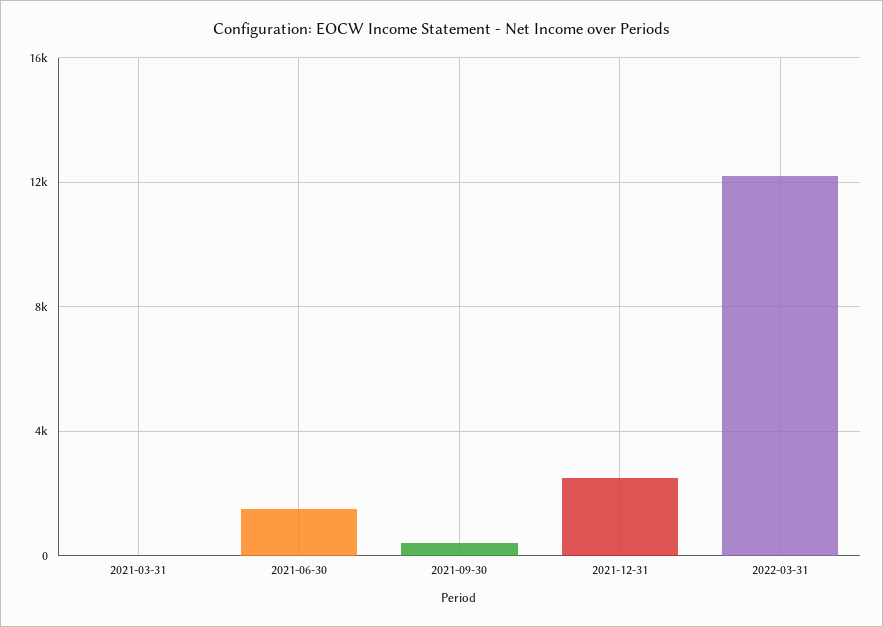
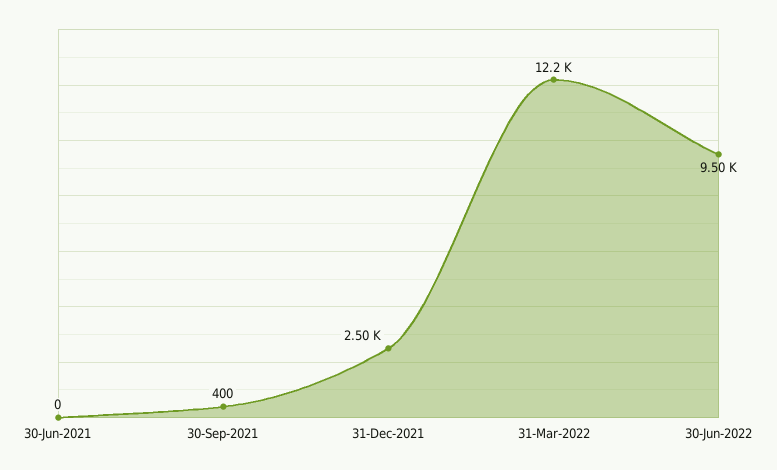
2021-03-31: 0 -> none
2021-06-30: 1500 -> 0
30-Jun-2022: none -> 9500

